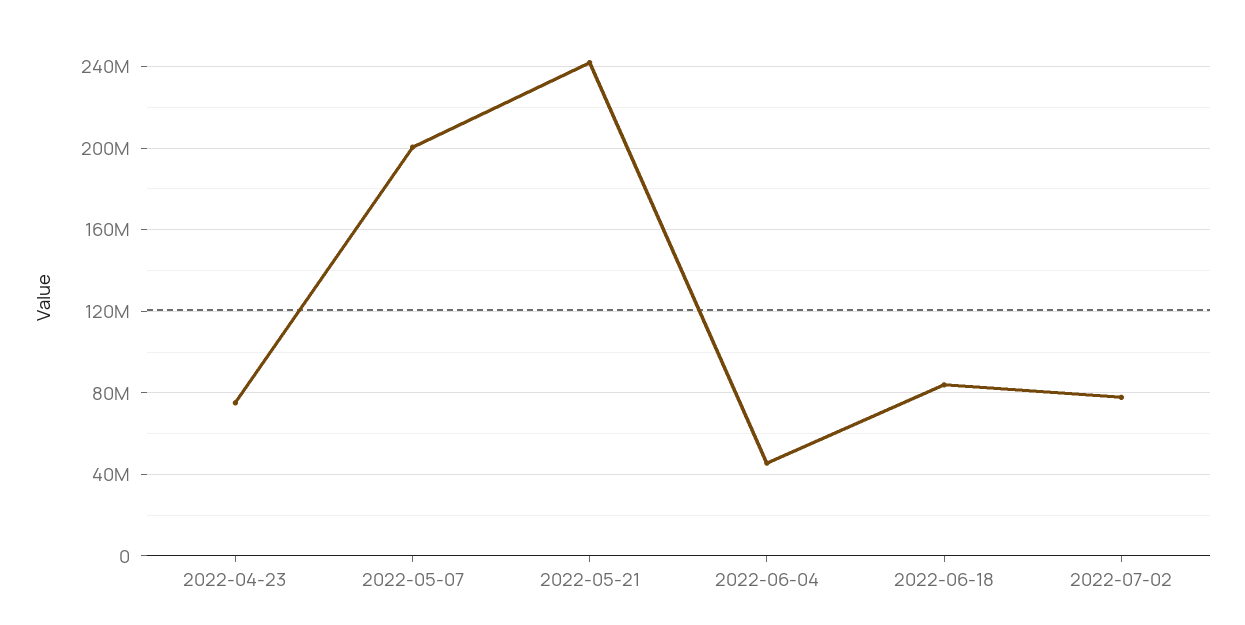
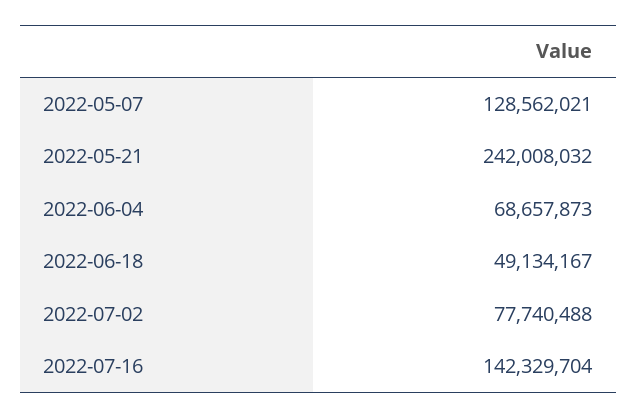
2022-04-23: 75000000 -> none
2022-05-07: 200000000 -> 128562021
2022-06-04: 45000000 -> 68657873
2022-06-18: 85000000 -> 49134167
2022-07-16: none -> 142329704

